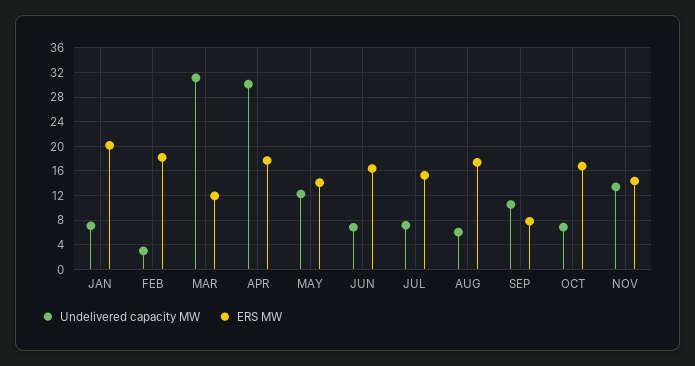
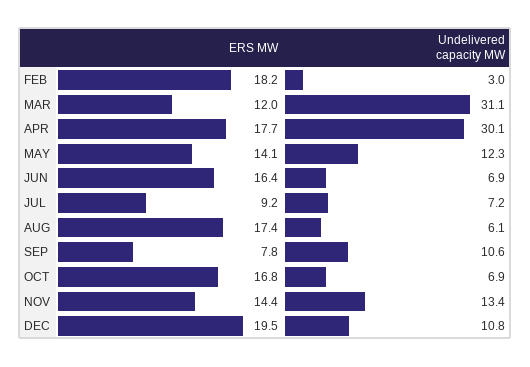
Undelivered capacity MW, JAN: 7 -> none
ERS MW, JAN: 20 -> none
ERS MW, JUL: 15 -> 9.2
ERS MW, DEC: none -> 19.5
Undelivered capacity MW, DEC: none -> 10.8

